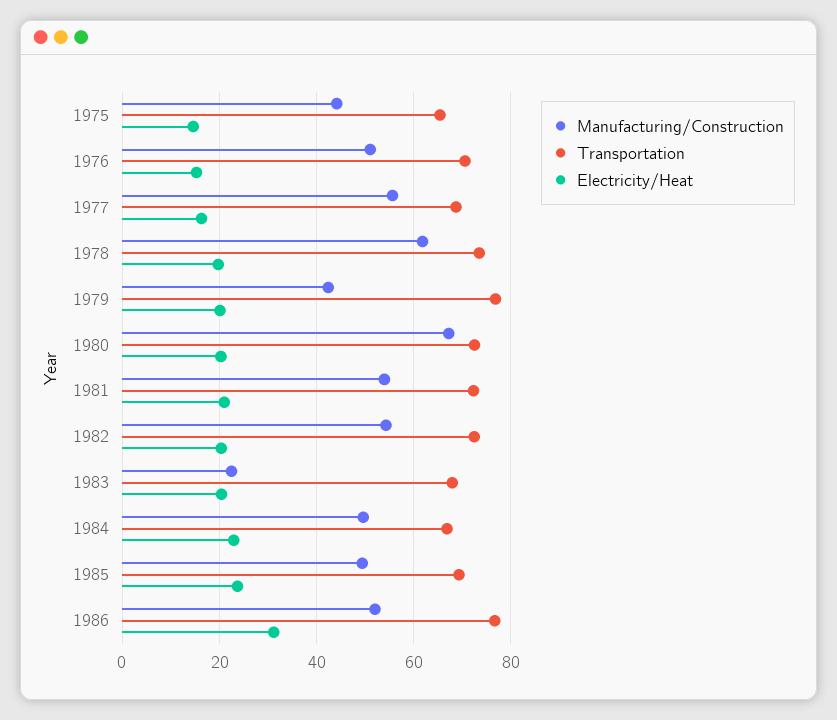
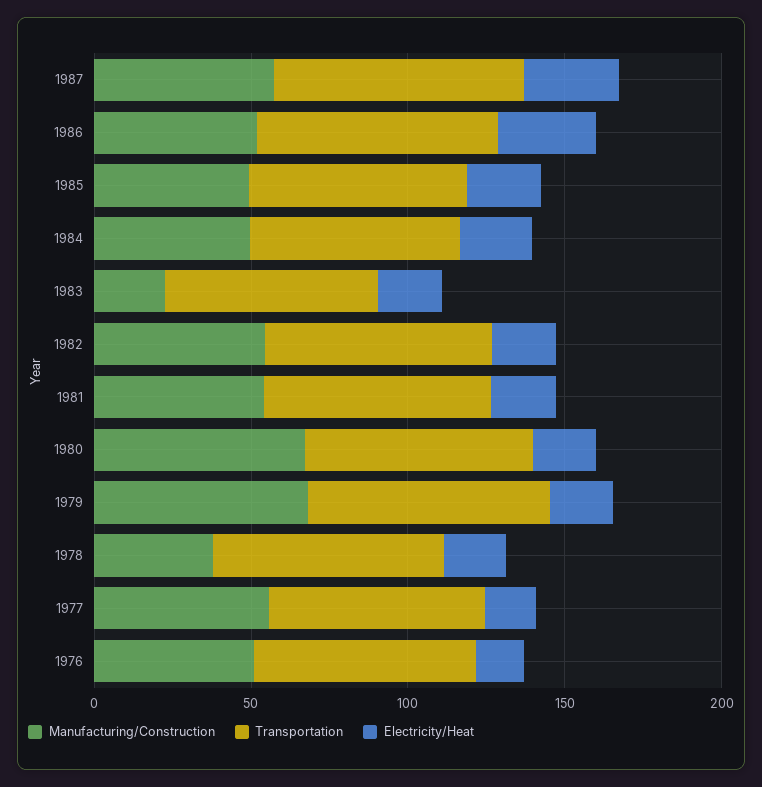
Manufacturing/Construction, 1975: 44 -> none
Transportation, 1975: 66 -> none
Electricity/Heat, 1975: 14 -> none
Manufacturing/Construction, 1978: 62 -> 40
Manufacturing/Construction, 1979: 42 -> 70
Manufacturing/Construction, 1987: none -> 60
Transportation, 1987: none -> 80
Electricity/Heat, 1987: none -> 30

